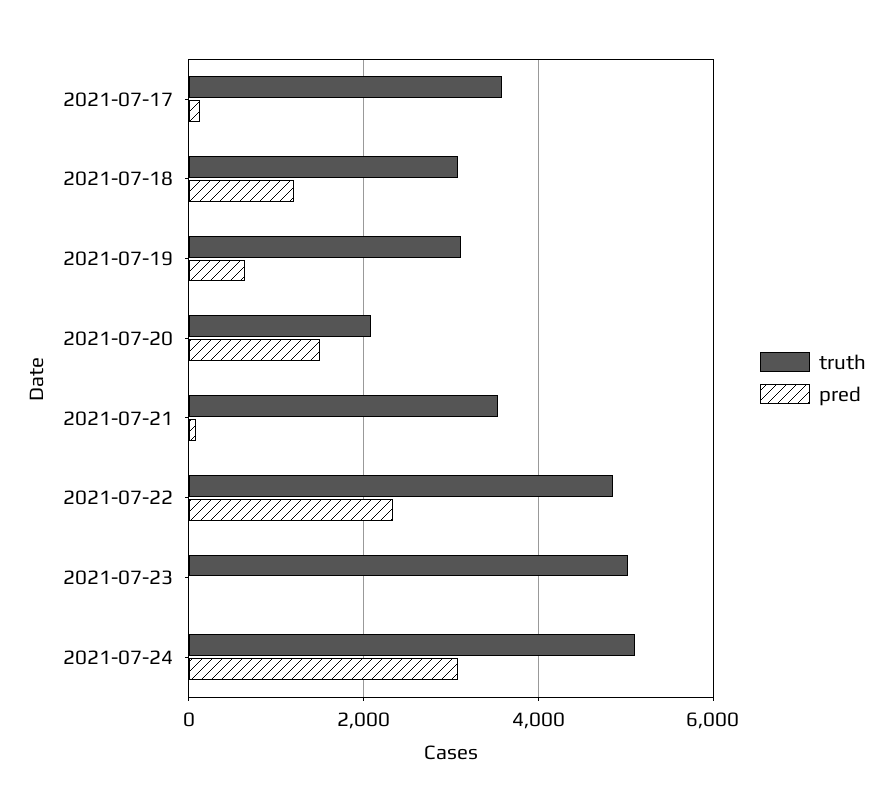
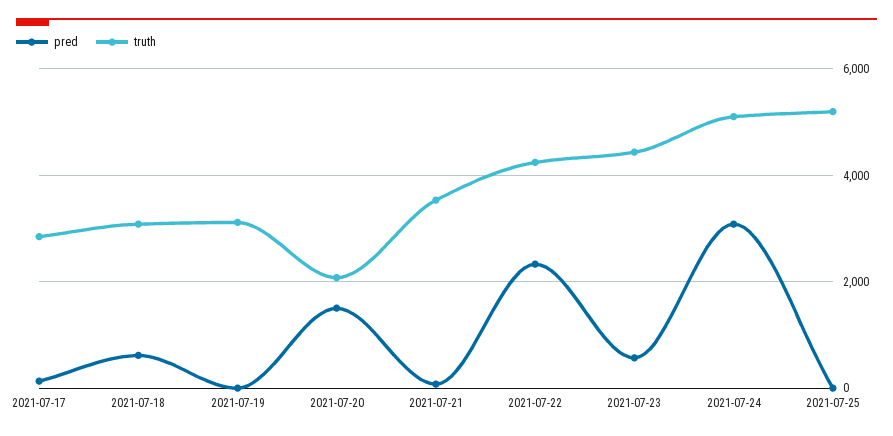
truth, 2021-07-17: 3600 -> 2800
pred, 2021-07-18: 1200 -> 600
pred, 2021-07-19: 600 -> 0
truth, 2021-07-22: 4800 -> 4200
truth, 2021-07-23: 5000 -> 4400
pred, 2021-07-23: 0 -> 600
pred, 2021-07-25: none -> 0
truth, 2021-07-25: none -> 5200

